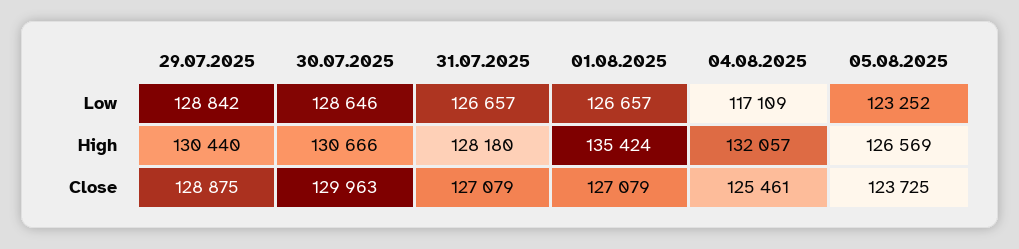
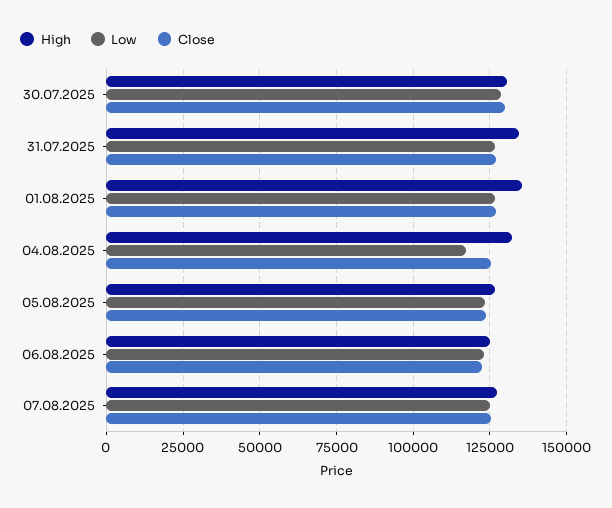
Low, 29.07.2025: 128842 -> none
High, 29.07.2025: 130440 -> none
High, 31.07.2025: 128180 -> 135000
Close, 29.07.2025: 128875 -> none
High, 06.08.2025: none -> 125000
Low, 06.08.2025: none -> 122500
Close, 06.08.2025: none -> 122500
High, 07.08.2025: none -> 127500
Low, 07.08.2025: none -> 125000
Close, 07.08.2025: none -> 125000

